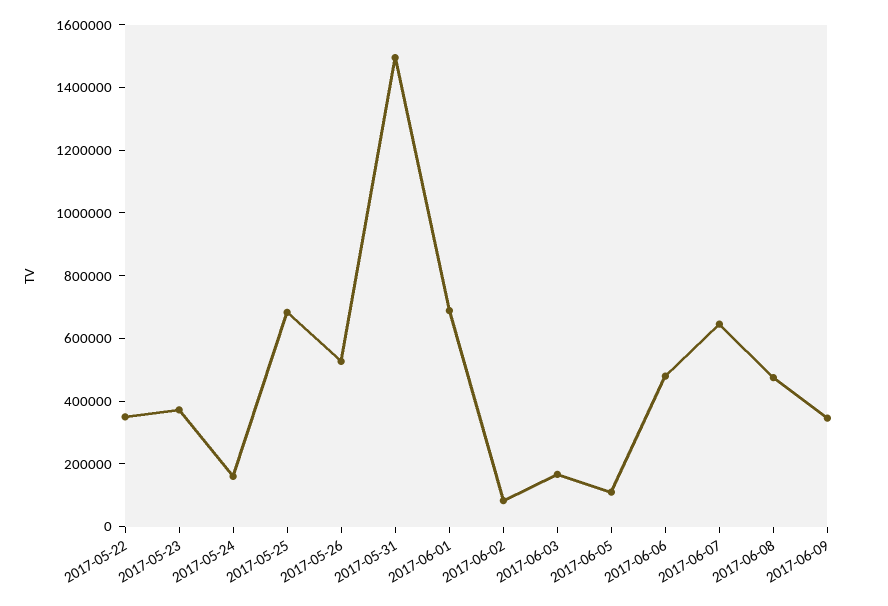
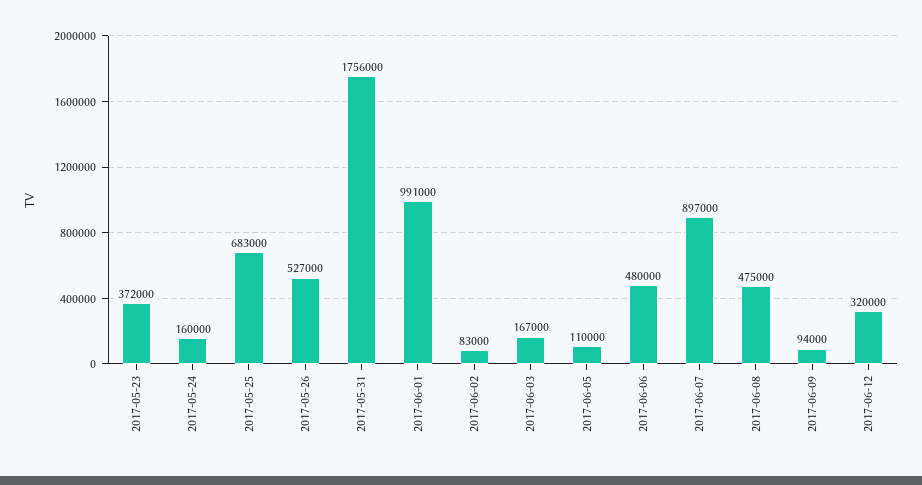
2017-05-22: 350000 -> none
2017-05-31: 1500000 -> 1756000
2017-06-01: 700000 -> 991000
2017-06-07: 650000 -> 897000
2017-06-09: 350000 -> 94000
2017-06-12: none -> 320000

